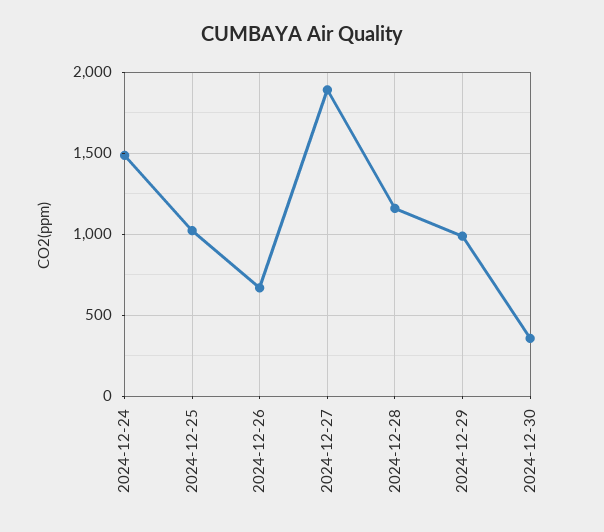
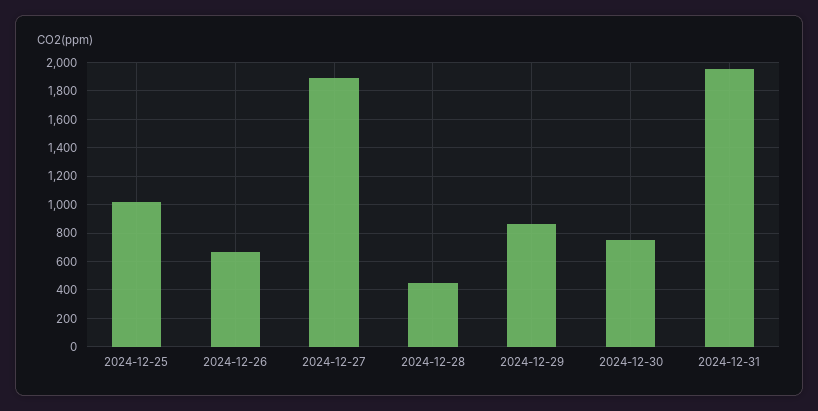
2024-12-24: 1500 -> none
2024-12-28: 1150 -> 450
2024-12-29: 1000 -> 850
2024-12-30: 350 -> 750
2024-12-31: none -> 1950

